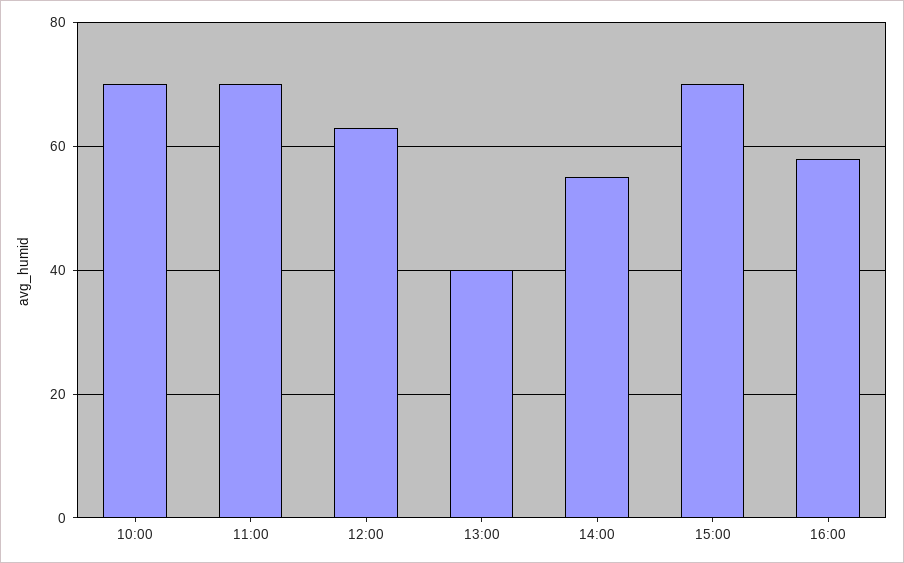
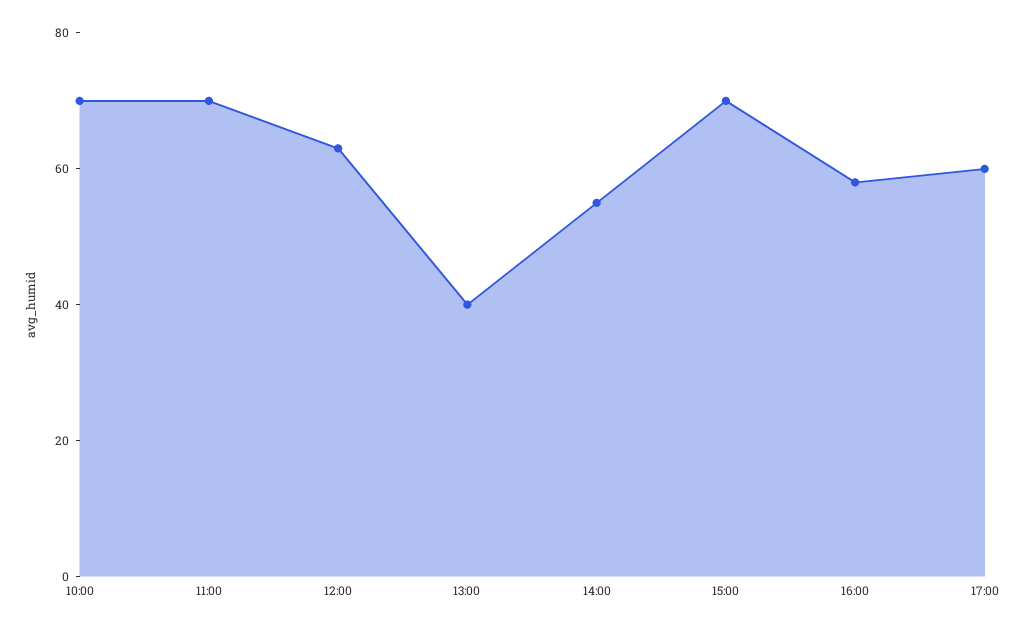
17:00: none -> 60

